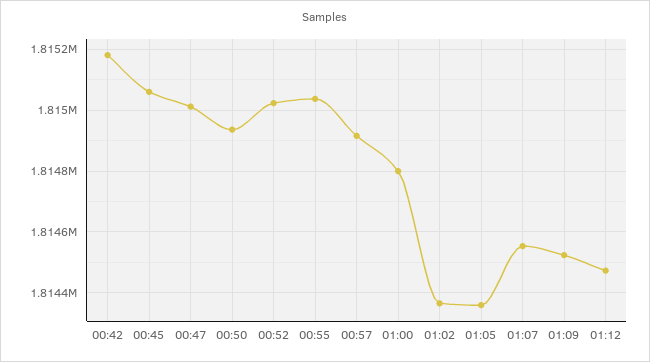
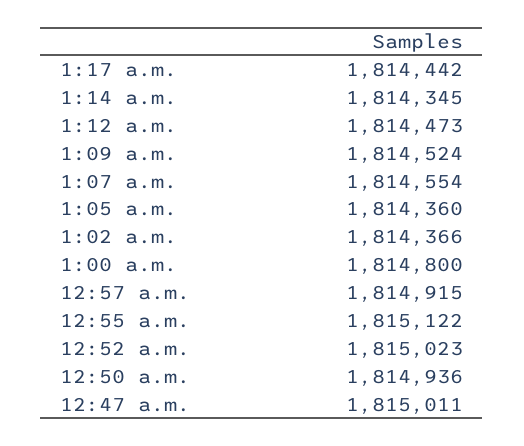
00:42: 1815180 -> none
00:45: 1815060 -> none
00:55: 1815040 -> 1815122
1:17 a.m.: none -> 1814442
1:14 a.m.: none -> 1814345

